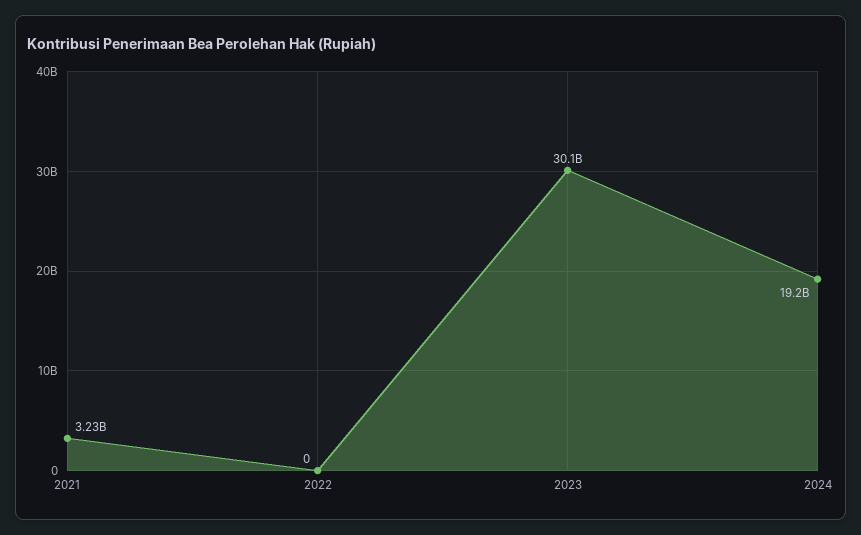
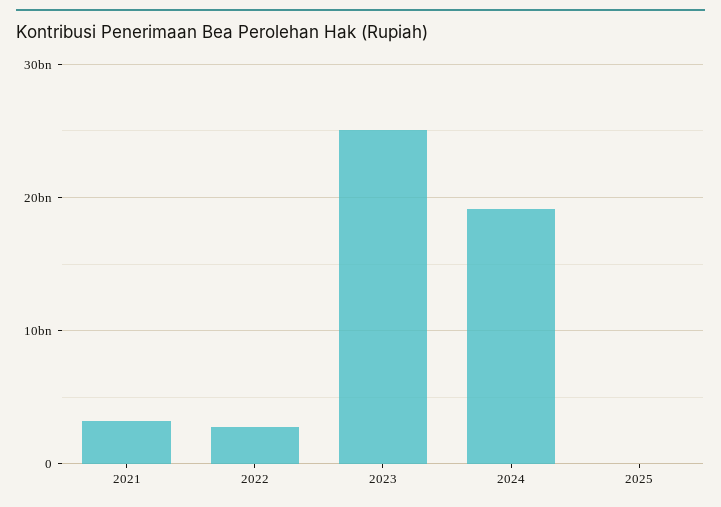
2022: 0 -> 3000000000
2023: 30100000000 -> 25000000000
2025: none -> 0

